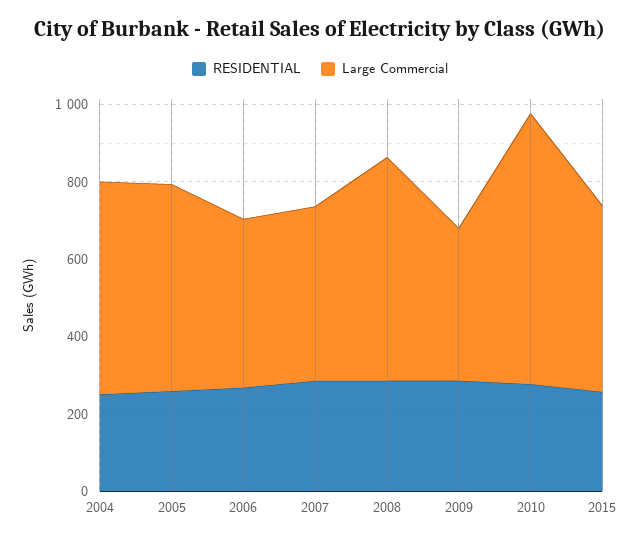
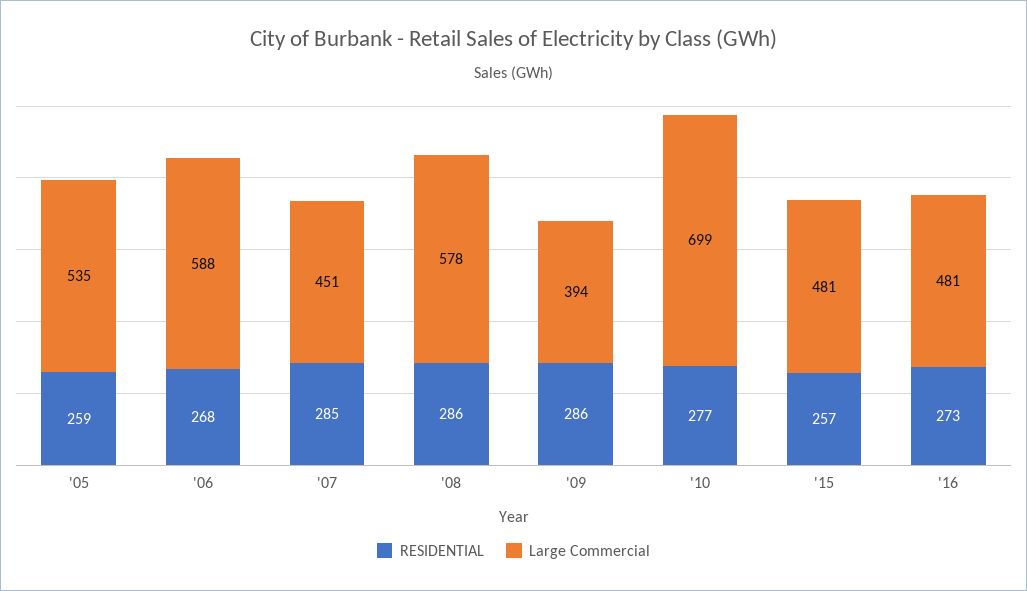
RESIDENTIAL, 2004: 250 -> none
Large Commercial, 2004: 550 -> none
Large Commercial, 2006: 450 -> 588
RESIDENTIAL, '16: none -> 273
Large Commercial, '16: none -> 481

